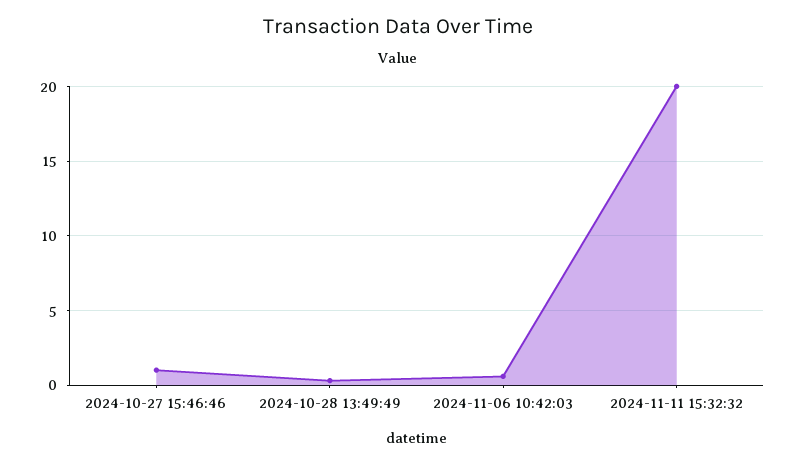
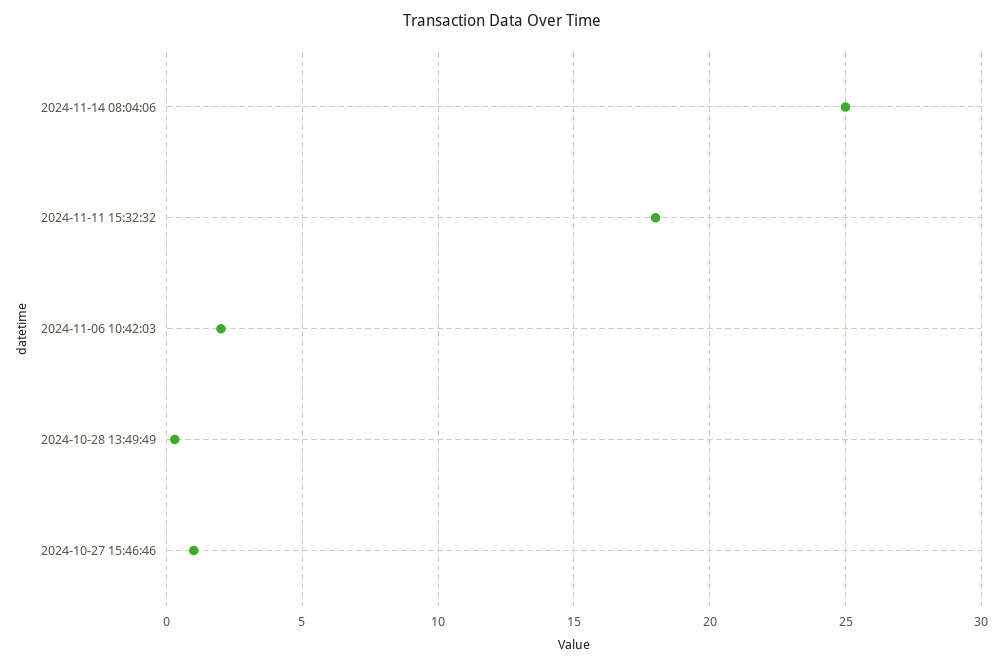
2024-11-06 10:42:03: 0.5 -> 2
2024-11-11 15:32:32: 20 -> 18
2024-11-14 08:04:06: none -> 25

